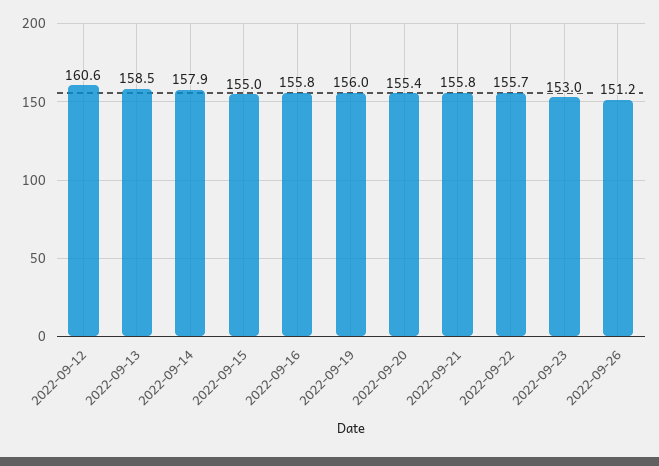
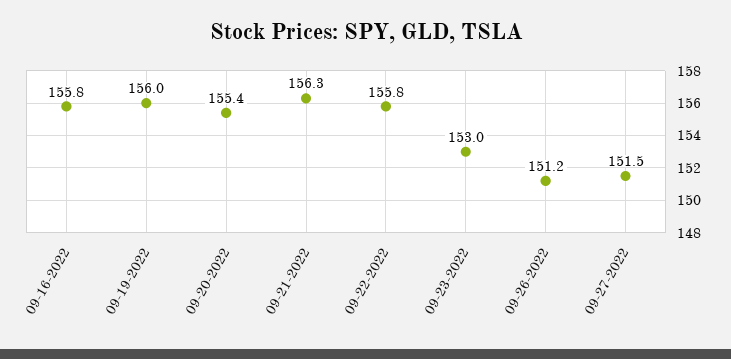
2022-09-12: 160.6 -> none
2022-09-13: 158.5 -> none
2022-09-14: 157.9 -> none
2022-09-15: 155 -> none
2022-09-21: 155.8 -> 156.3
2022-09-22: 155.7 -> 155.8
09-27-2022: none -> 151.5

